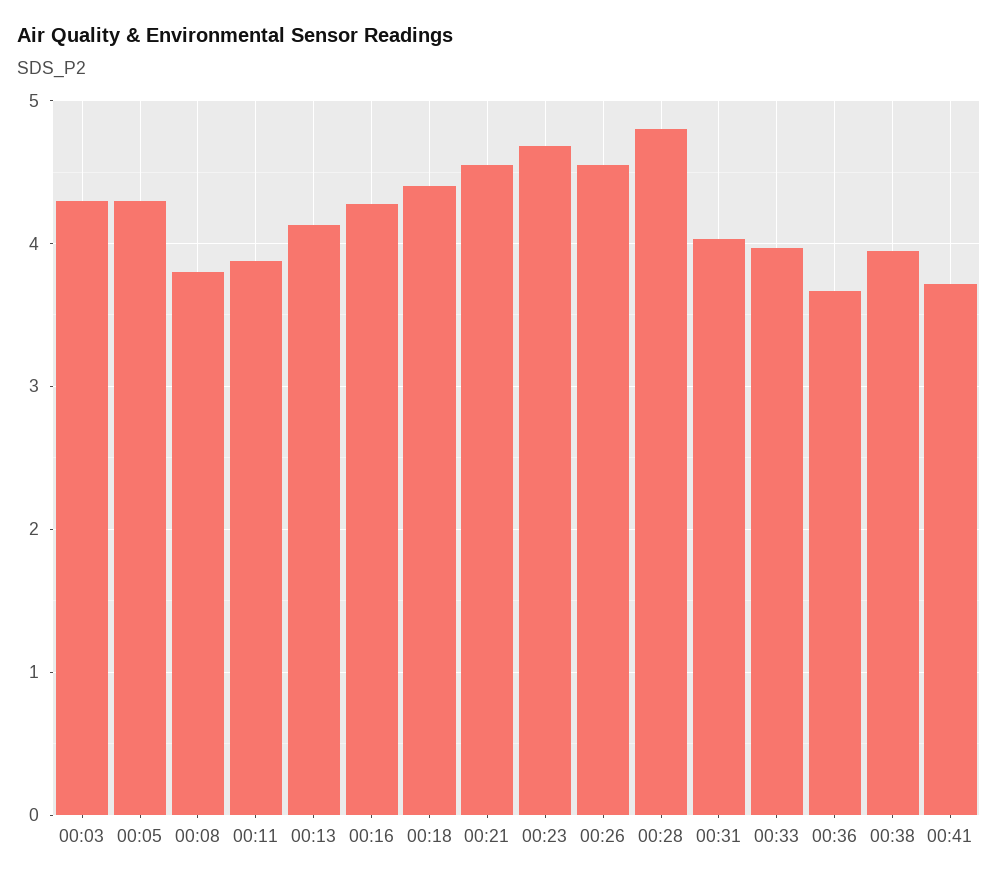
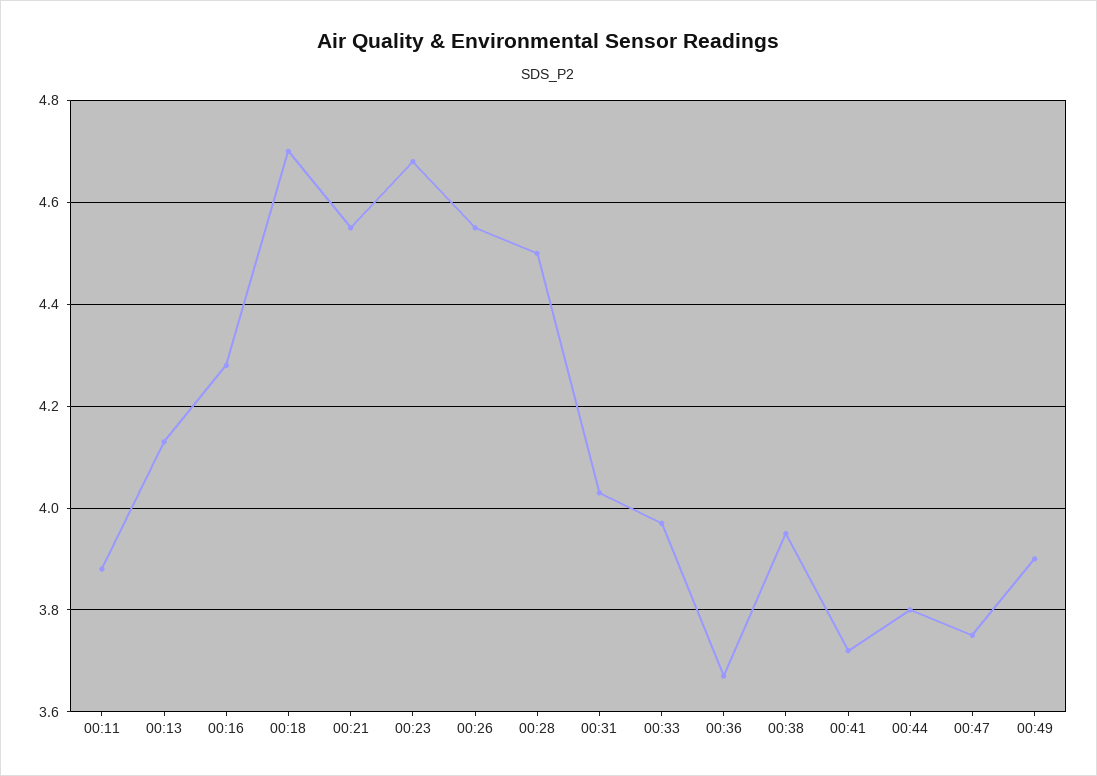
00:03: 4.3 -> none
00:05: 4.3 -> none
00:08: 3.8 -> none
00:18: 4.4 -> 4.7
00:28: 4.8 -> 4.5
00:44: none -> 3.8
00:47: none -> 3.75
00:49: none -> 3.9

